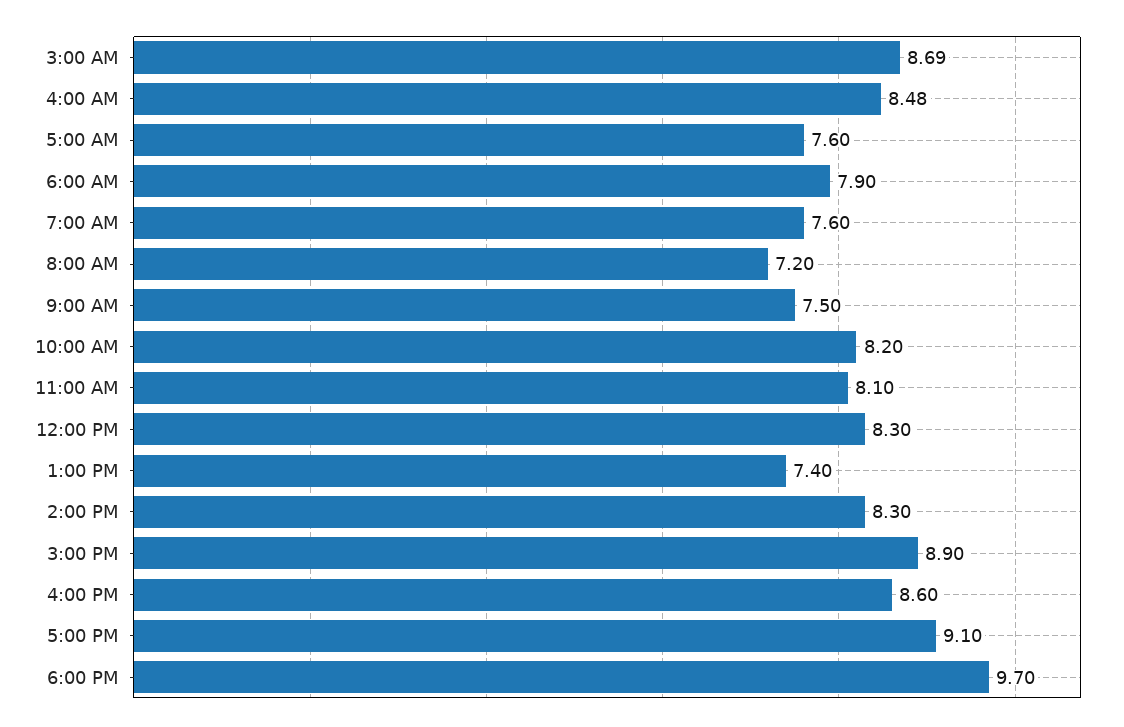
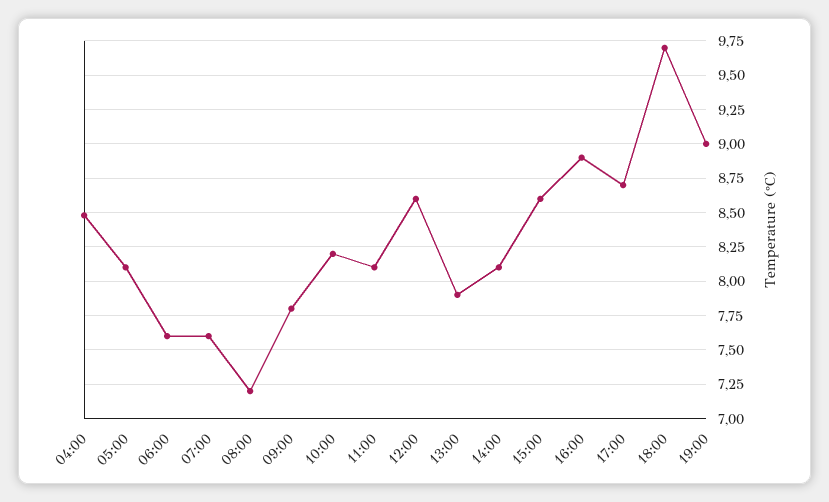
3:00 AM: 8.69 -> none
5:00 AM: 7.6 -> 8.1
6:00 AM: 7.9 -> 7.6
9:00 AM: 7.5 -> 7.8
12:00 PM: 8.3 -> 8.6
1:00 PM: 7.4 -> 7.9
2:00 PM: 8.3 -> 8.1
3:00 PM: 8.9 -> 8.6
4:00 PM: 8.6 -> 8.9
5:00 PM: 9.1 -> 8.7
19:00: none -> 9

